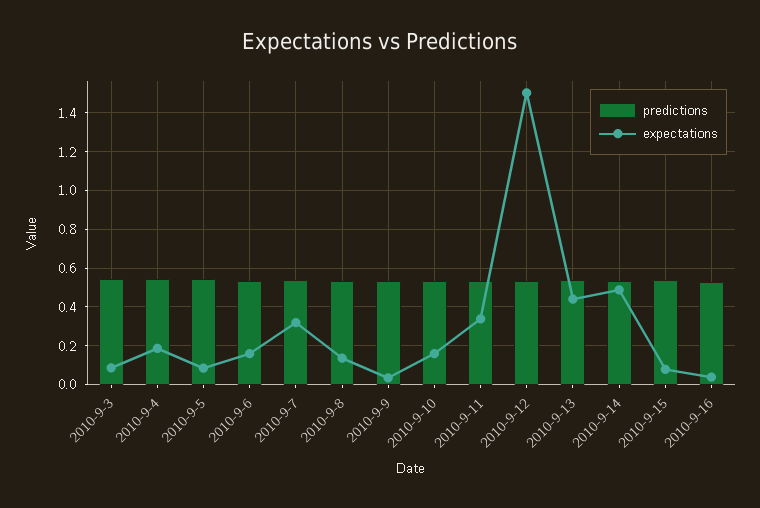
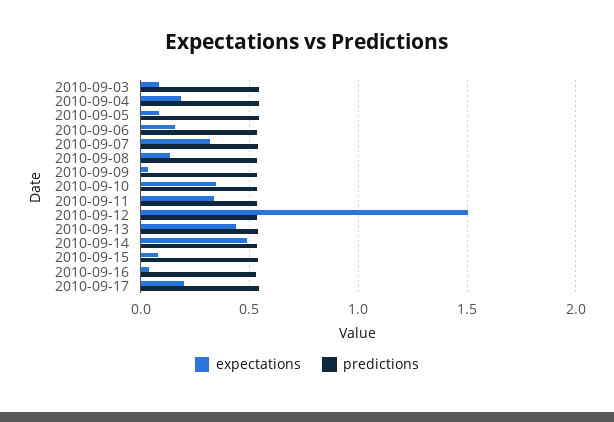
expectations, 2010-9-10: 0.15 -> 0.35
expectations, 2010-09-17: none -> 0.2
predictions, 2010-09-17: none -> 0.55

